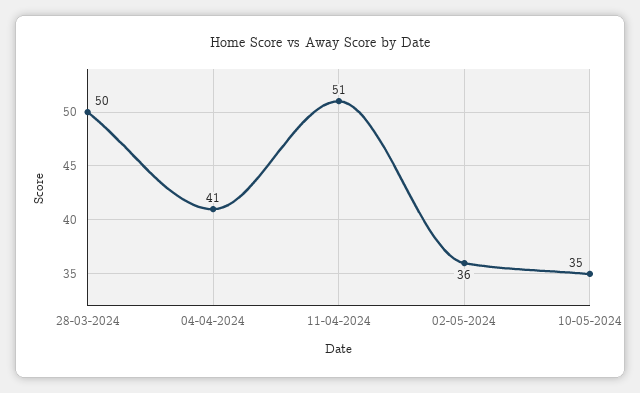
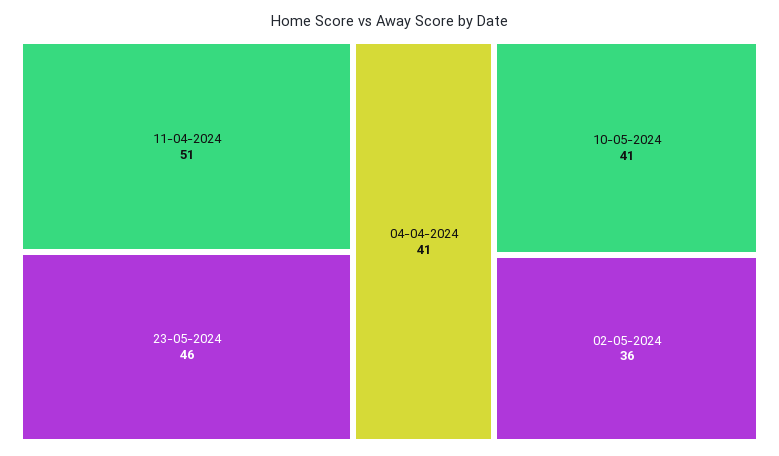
28-03-2024: 50 -> none
10-05-2024: 35 -> 41
23-05-2024: none -> 46

